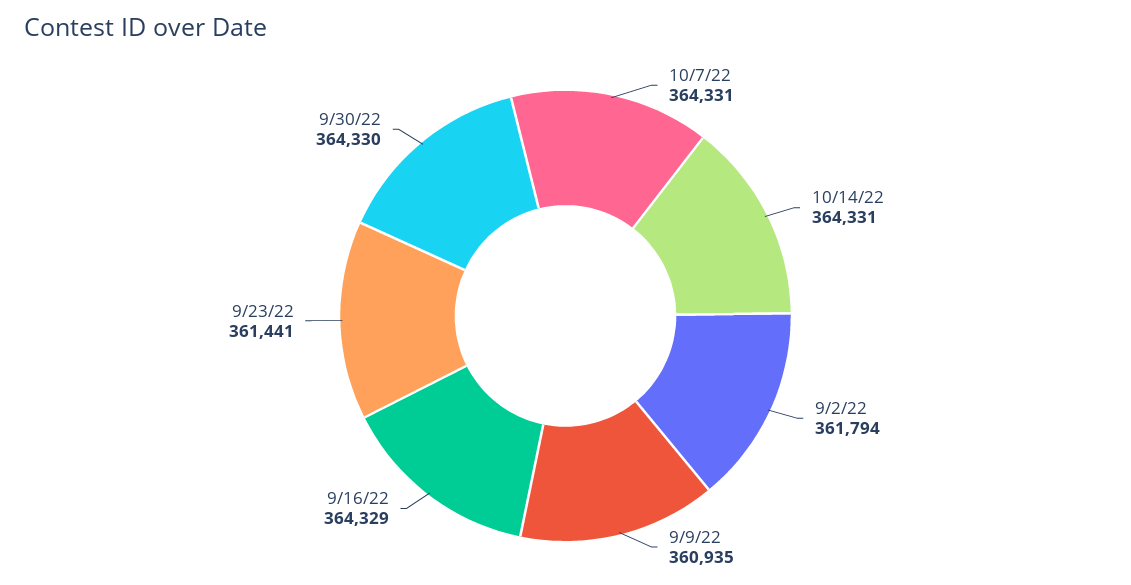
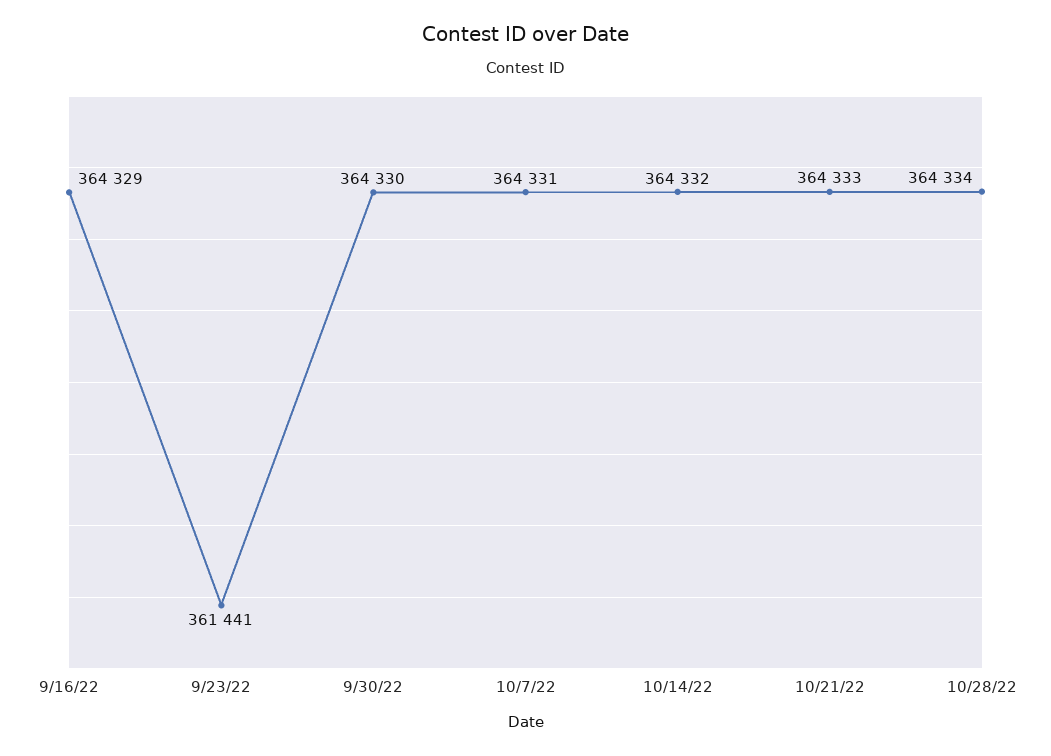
10/14/22: 364331 -> 364332
9/2/22: 361794 -> none
9/9/22: 360935 -> none
10/21/22: none -> 364333
10/28/22: none -> 364334

